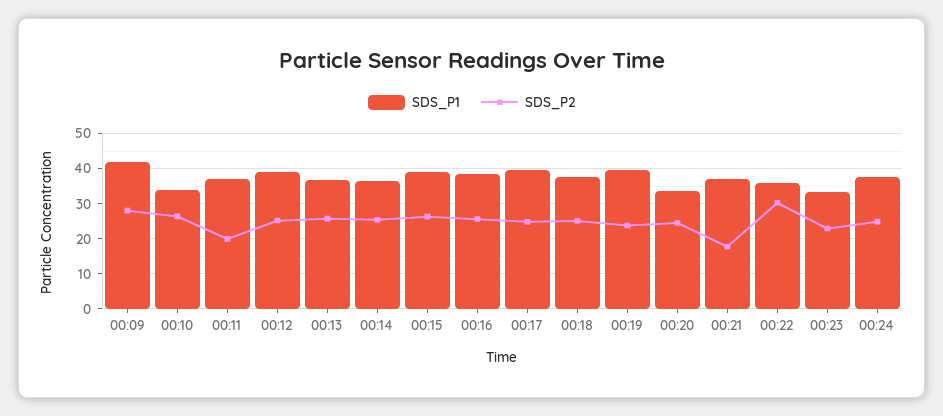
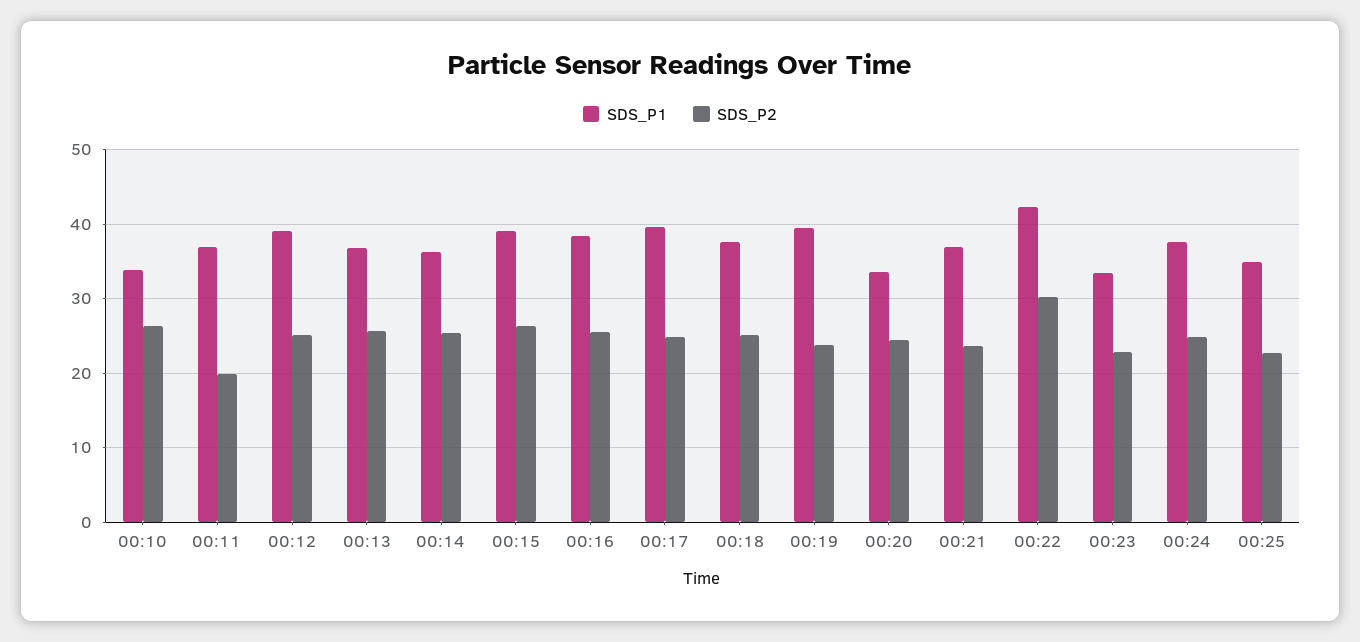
SDS_P1, 00:09: 42 -> none
SDS_P2, 00:09: 28 -> none
SDS_P2, 00:21: 18 -> 24
SDS_P1, 00:22: 36 -> 42
SDS_P1, 00:25: none -> 35
SDS_P2, 00:25: none -> 23

